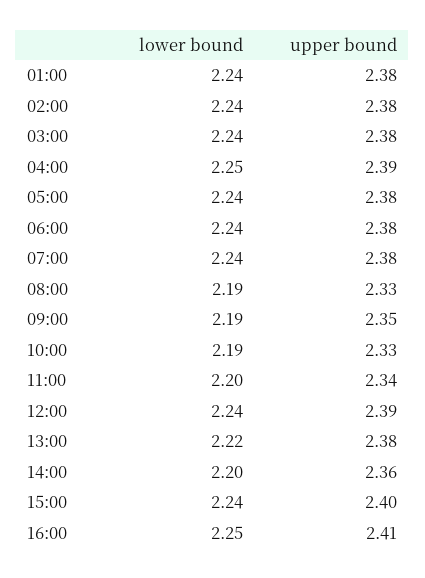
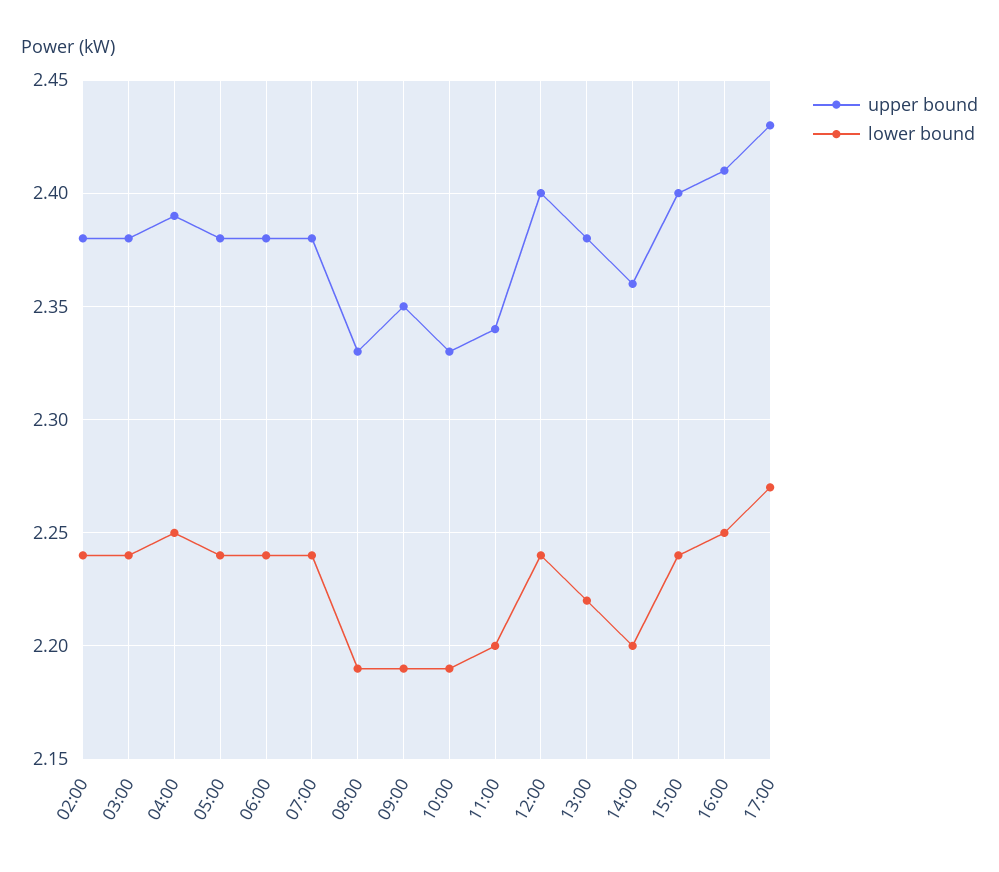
lower bound, 01:00: 2.24 -> none
upper bound, 01:00: 2.38 -> none
upper bound, 12:00: 2.39 -> 2.4
upper bound, 17:00: none -> 2.43
lower bound, 17:00: none -> 2.27

